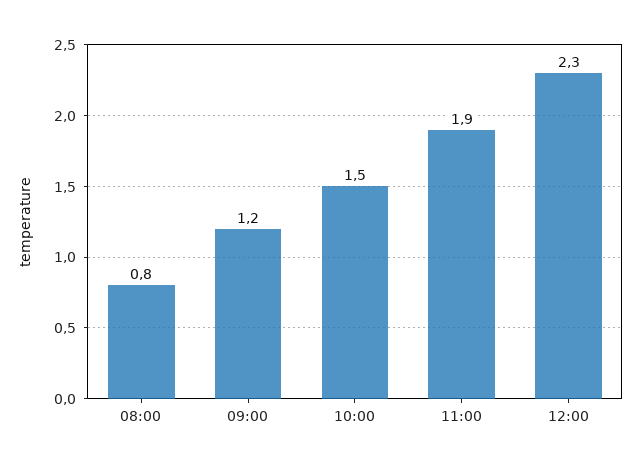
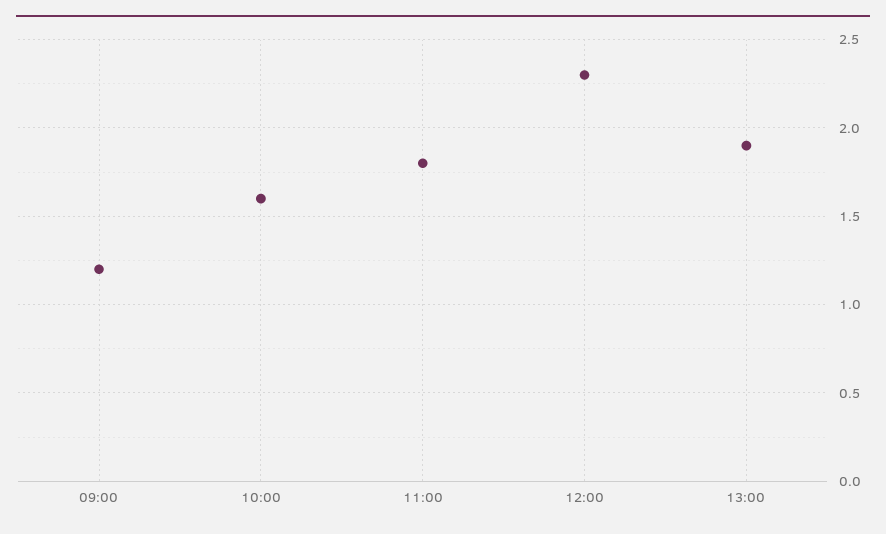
08:00: 0.8 -> none
10:00: 1.5 -> 1.6
11:00: 1.9 -> 1.8
13:00: none -> 1.9

